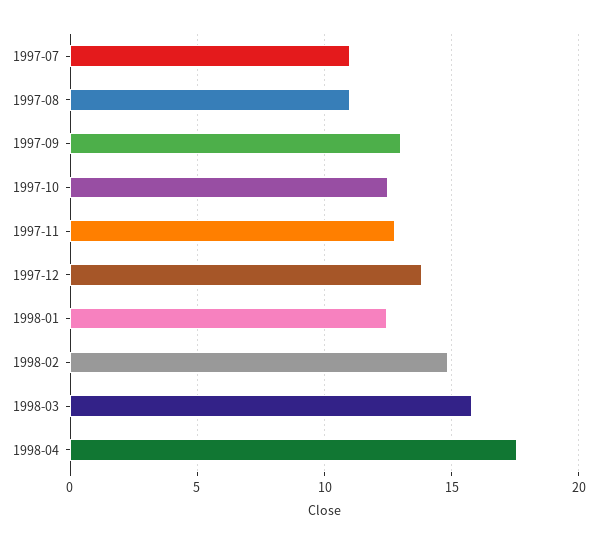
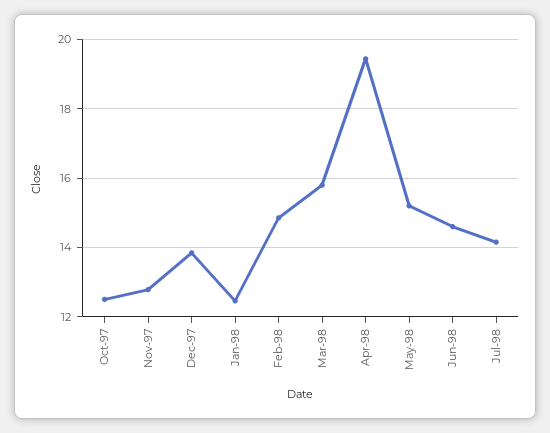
1997-07: 11 -> none
1997-08: 11 -> none
1997-09: 13 -> none
1998-04: 17.5 -> 19.4
May-98: none -> 15.2
Jun-98: none -> 14.6
Jul-98: none -> 14.2

